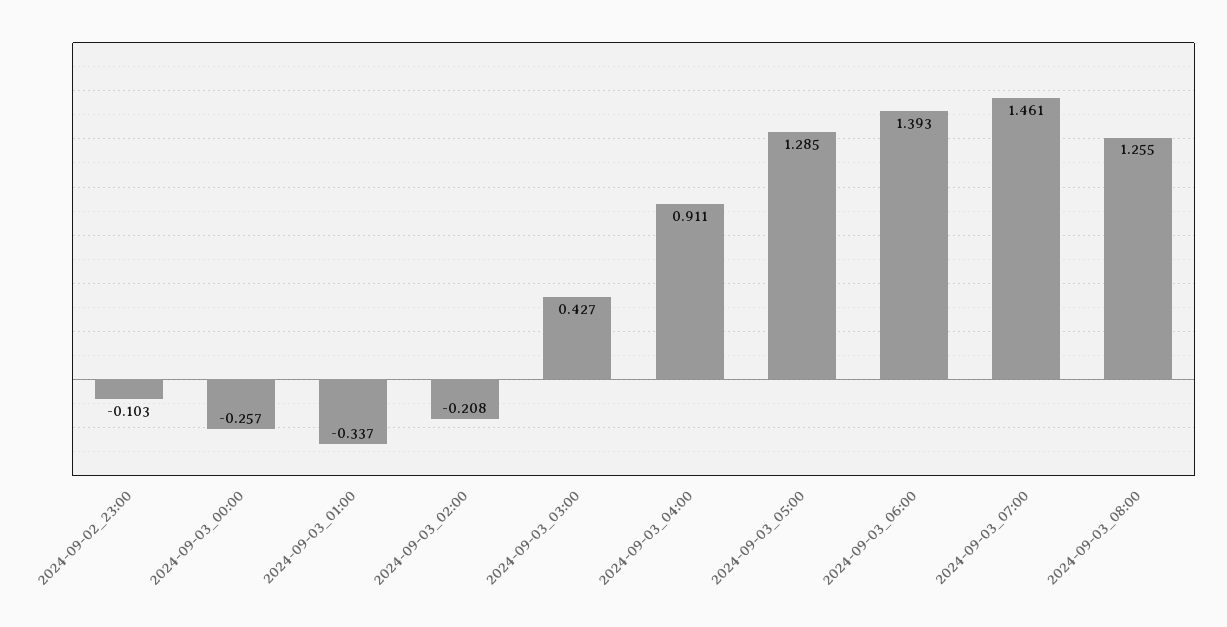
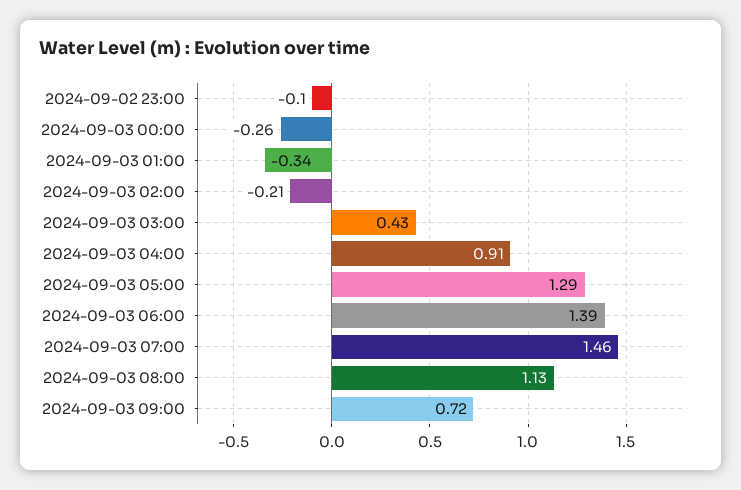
2024-09-03_08:00: 1.255 -> 1.13
2024-09-03 09:00: none -> 0.72

